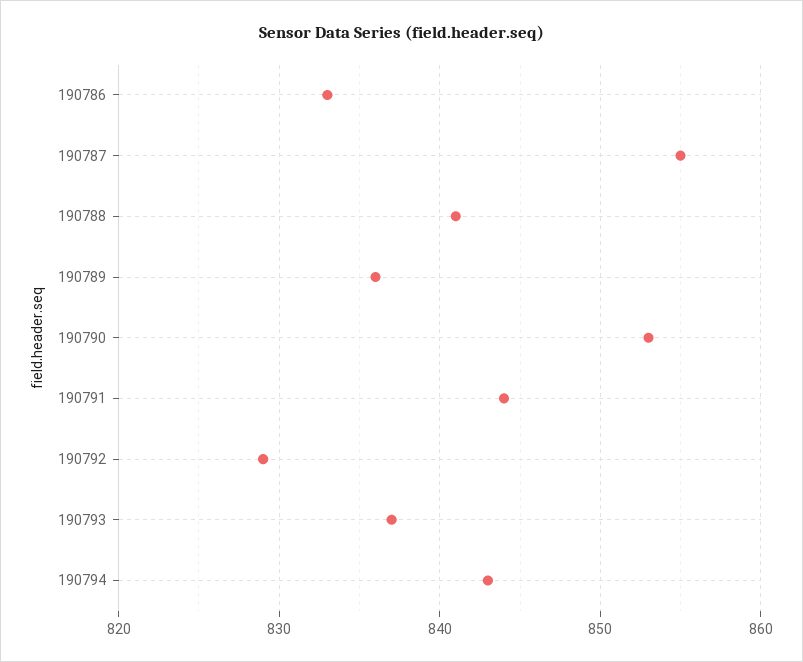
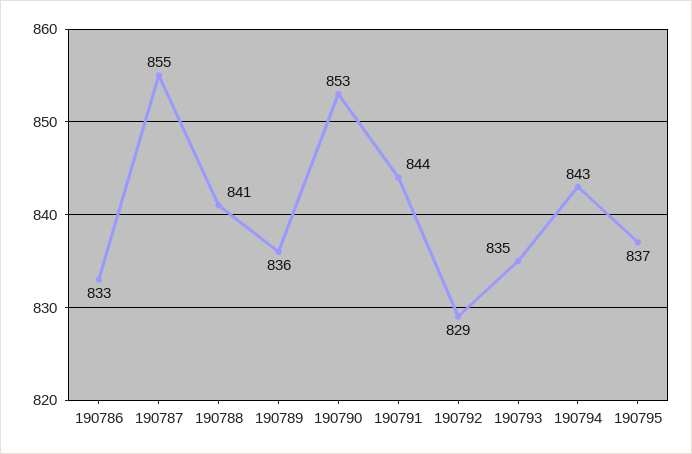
190793: 837 -> 835
190795: none -> 837

